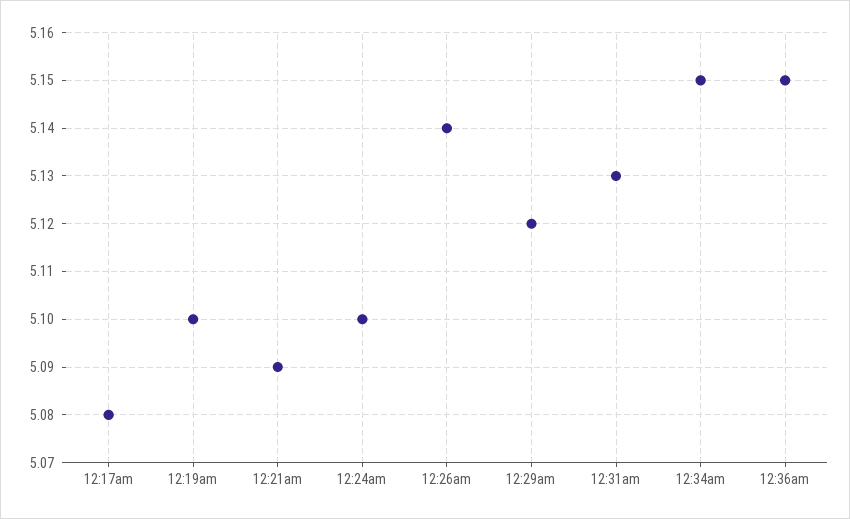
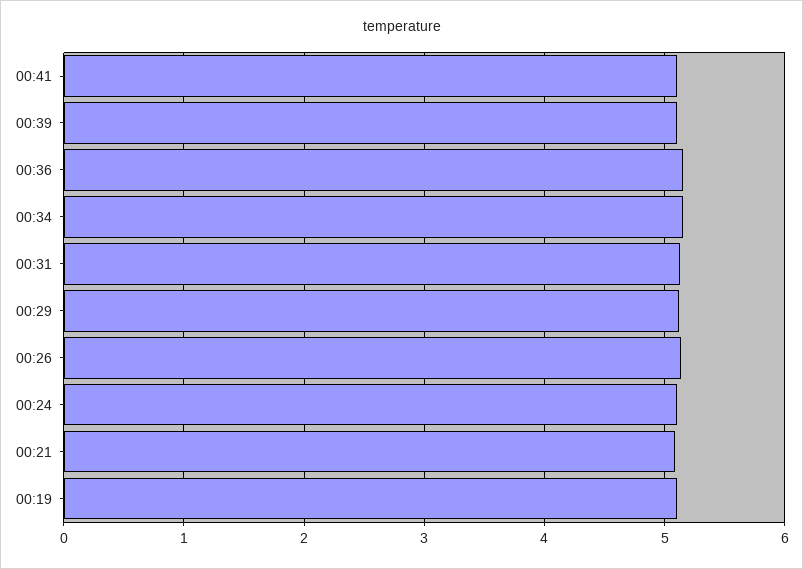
12:17am: 5.08 -> none
00:41: none -> 5.1
00:39: none -> 5.1

